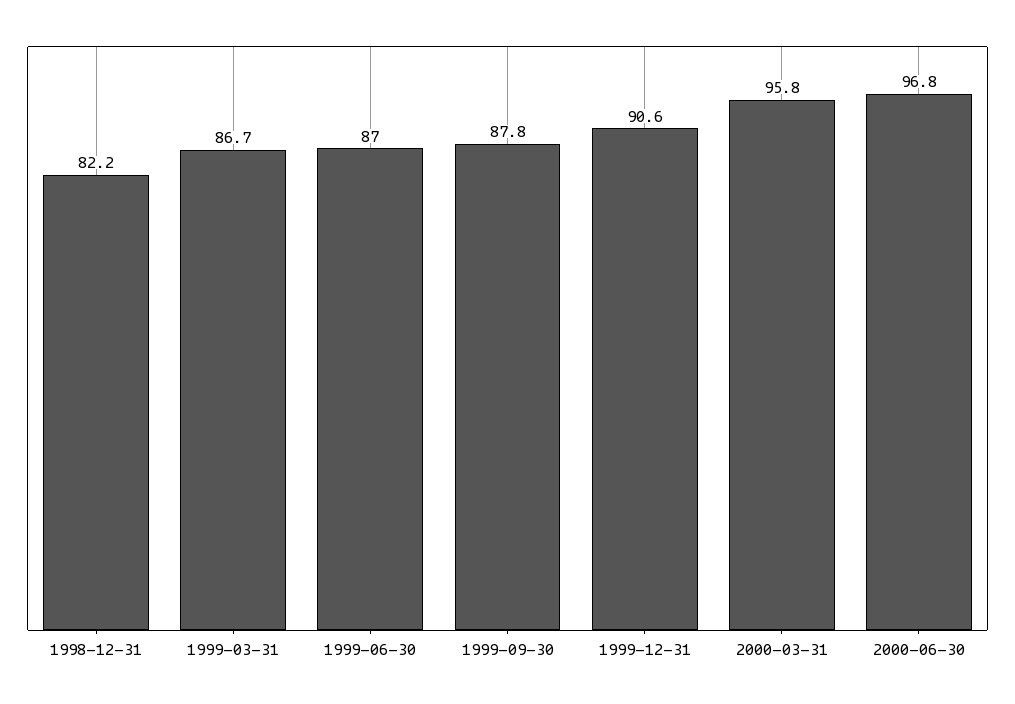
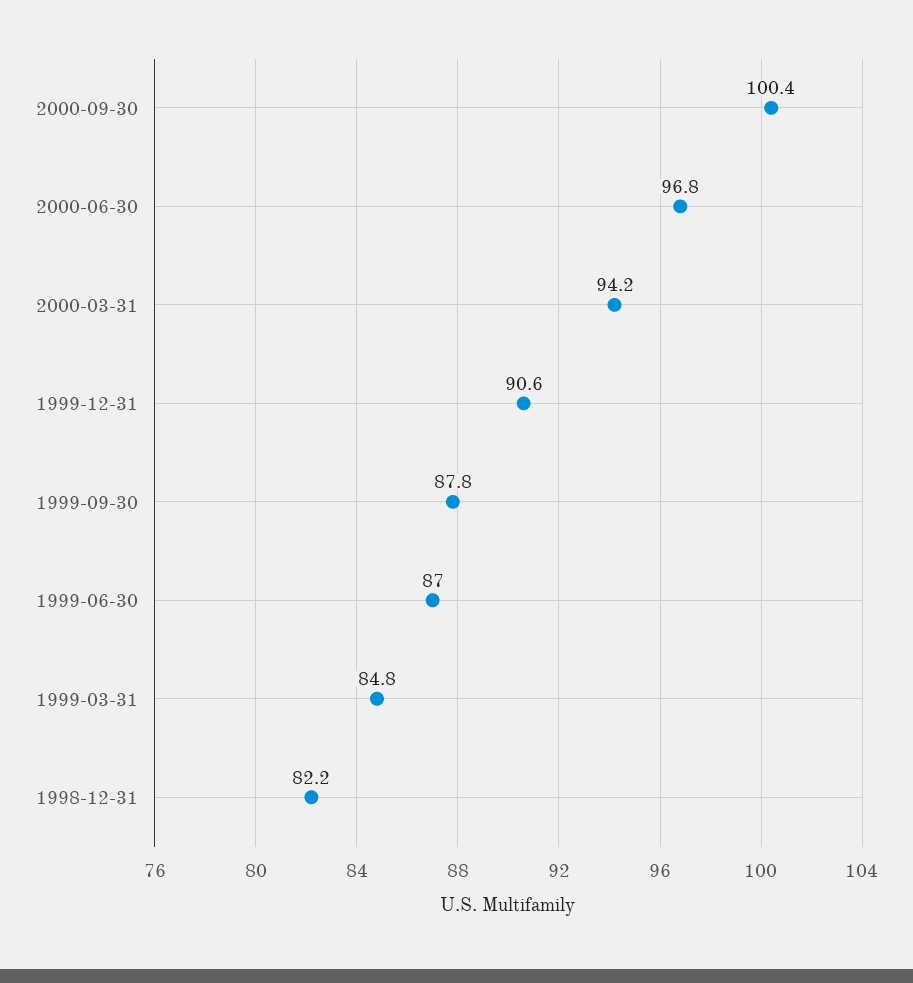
1999-03-31: 86.7 -> 84.8
2000-03-31: 95.8 -> 94.2
2000-09-30: none -> 100.4

